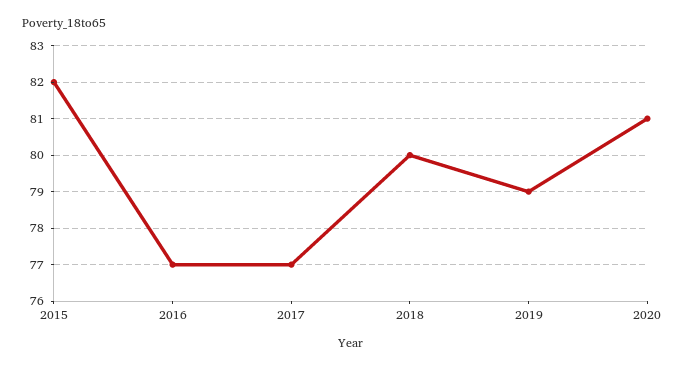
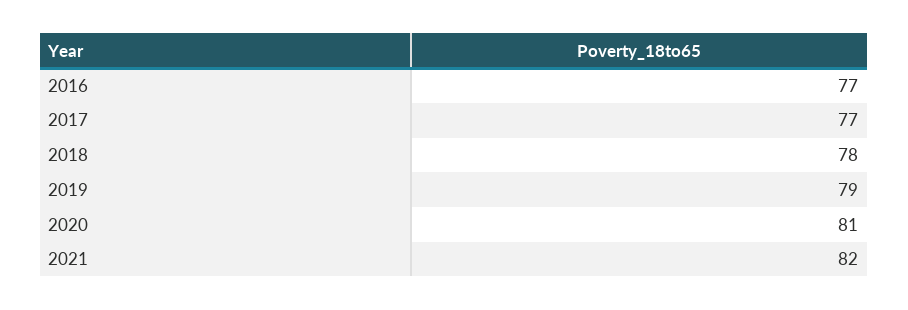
2015: 82 -> none
2018: 80 -> 78
2021: none -> 82

